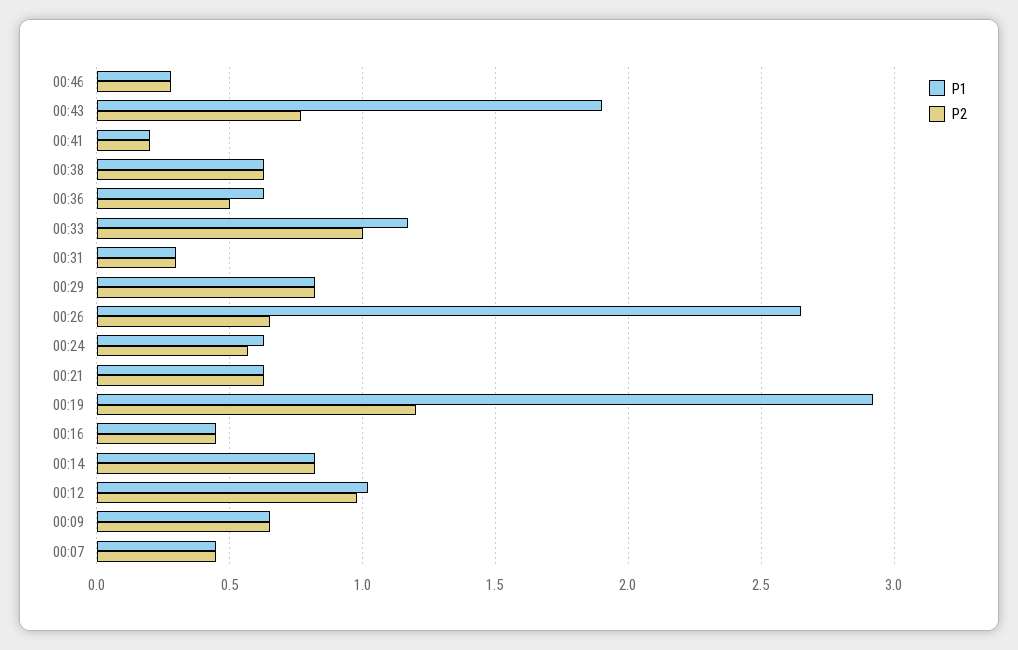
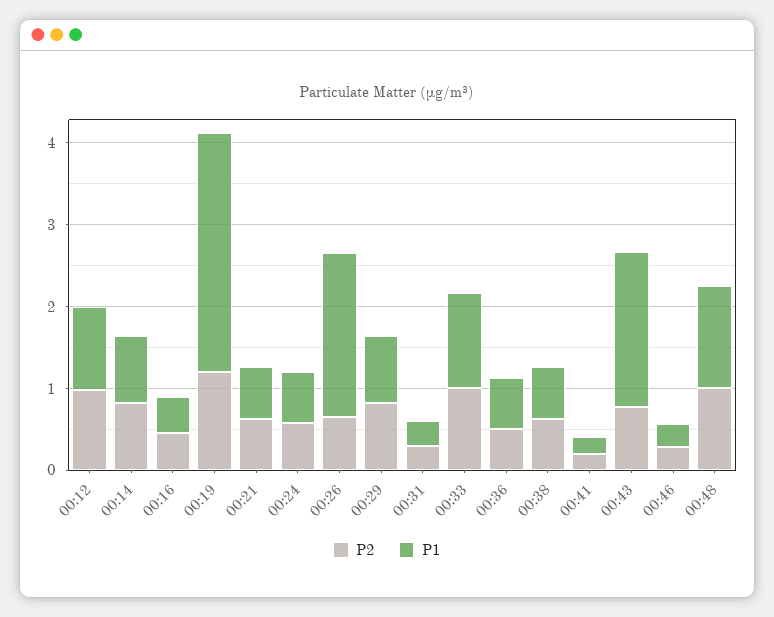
P1, 00:26: 2.65 -> 2
P1, 00:09: 0.65 -> none
P2, 00:09: 0.65 -> none
P1, 00:07: 0.45 -> none
P2, 00:07: 0.45 -> none
P2, 00:48: none -> 1
P1, 00:48: none -> 1.2

